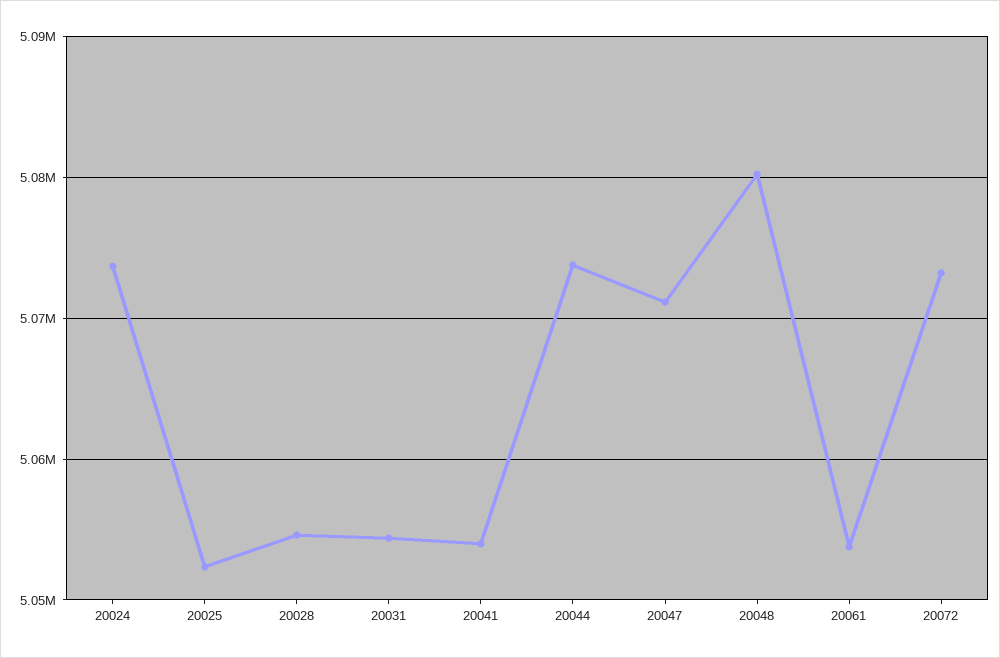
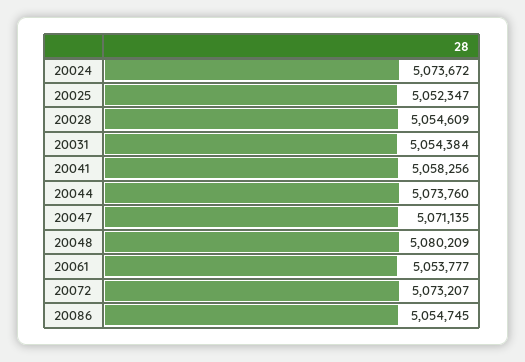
20041: 5054000 -> 5058256
20086: none -> 5054745

